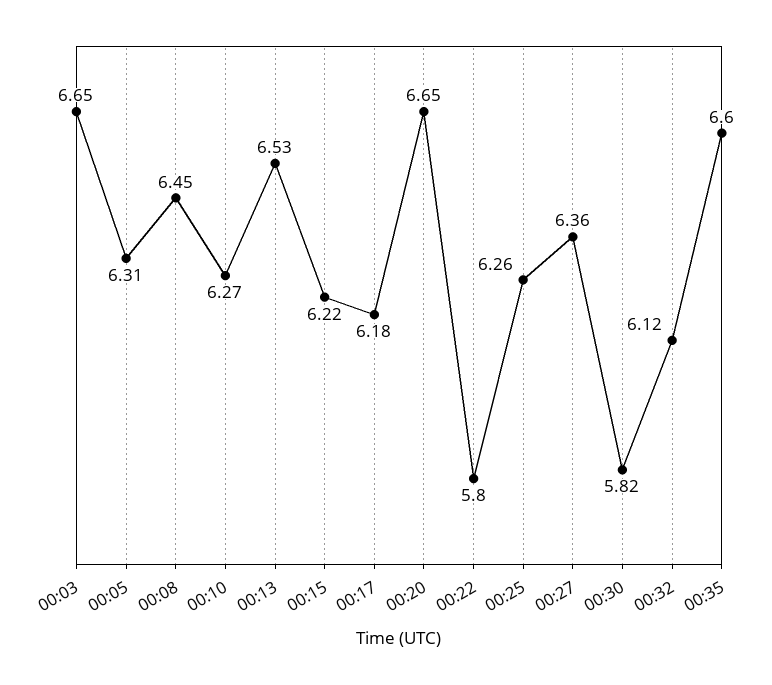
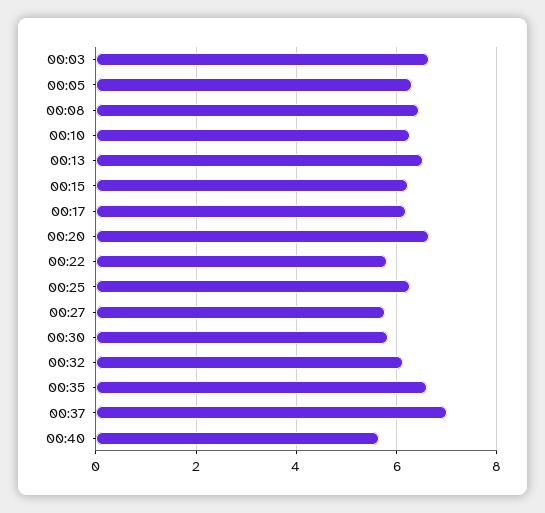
00:27: 6.36 -> 5.8
00:37: none -> 7
00:40: none -> 5.6

